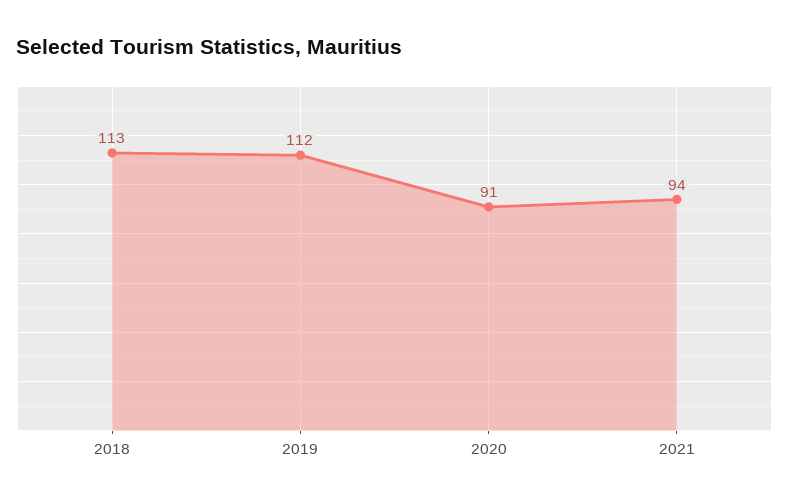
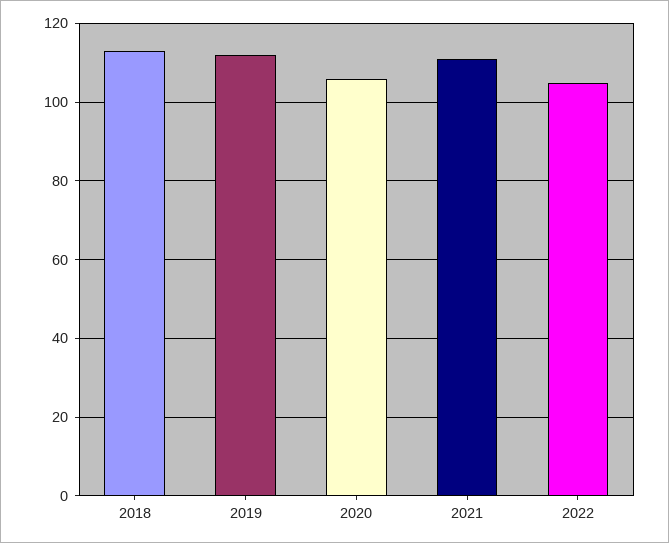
2020: 91 -> 105
2021: 94 -> 110
2022: none -> 105

